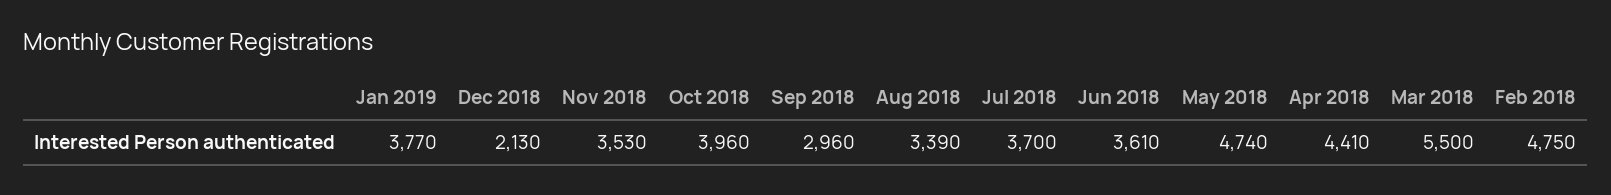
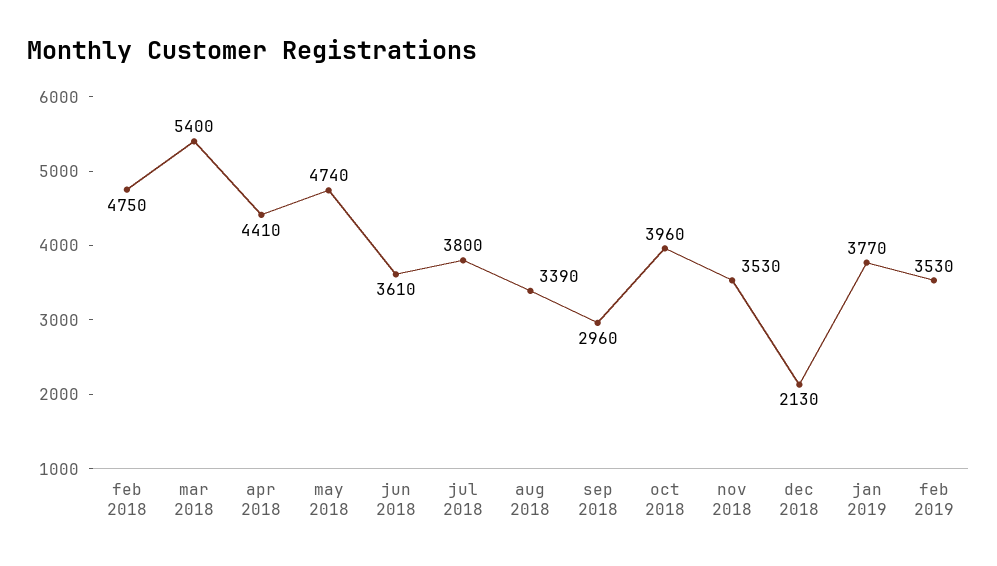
Jul 2018: 3700 -> 3800
Mar 2018: 5500 -> 5400
feb 2019: none -> 3530

